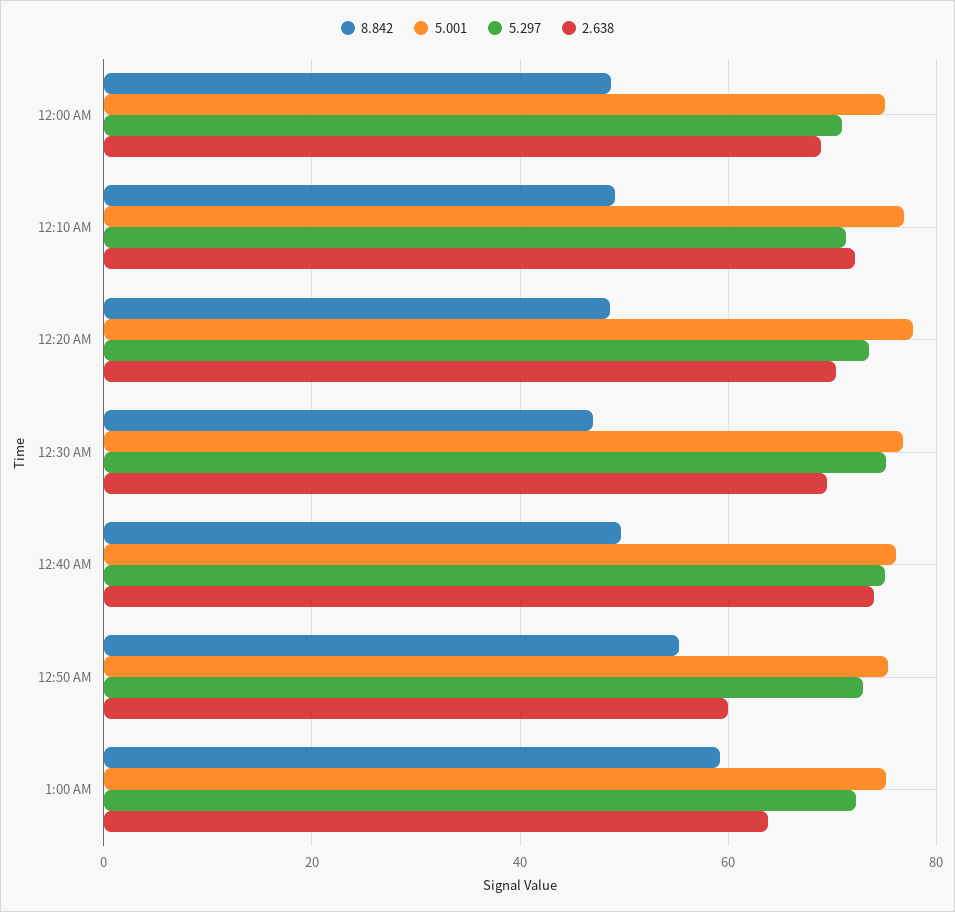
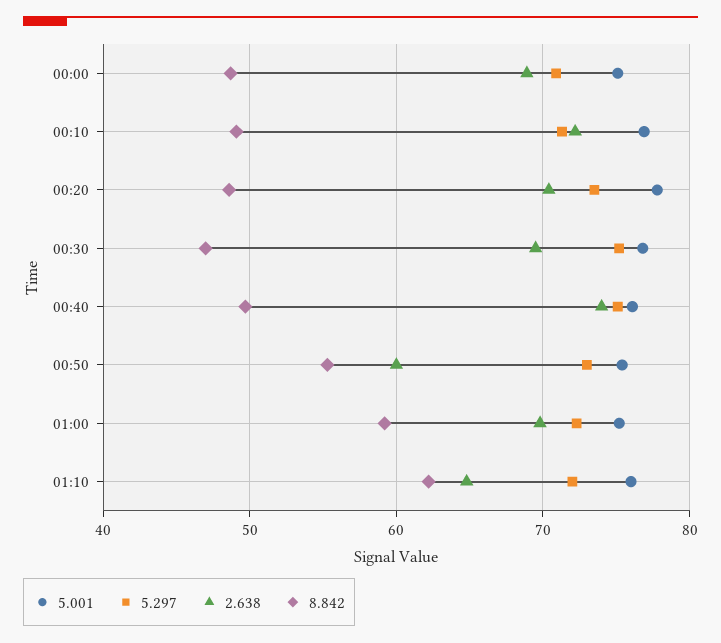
2.638, 1:00 AM: 64 -> 70
5.001, 01:10: none -> 76
5.297, 01:10: none -> 72
2.638, 01:10: none -> 65
8.842, 01:10: none -> 62

